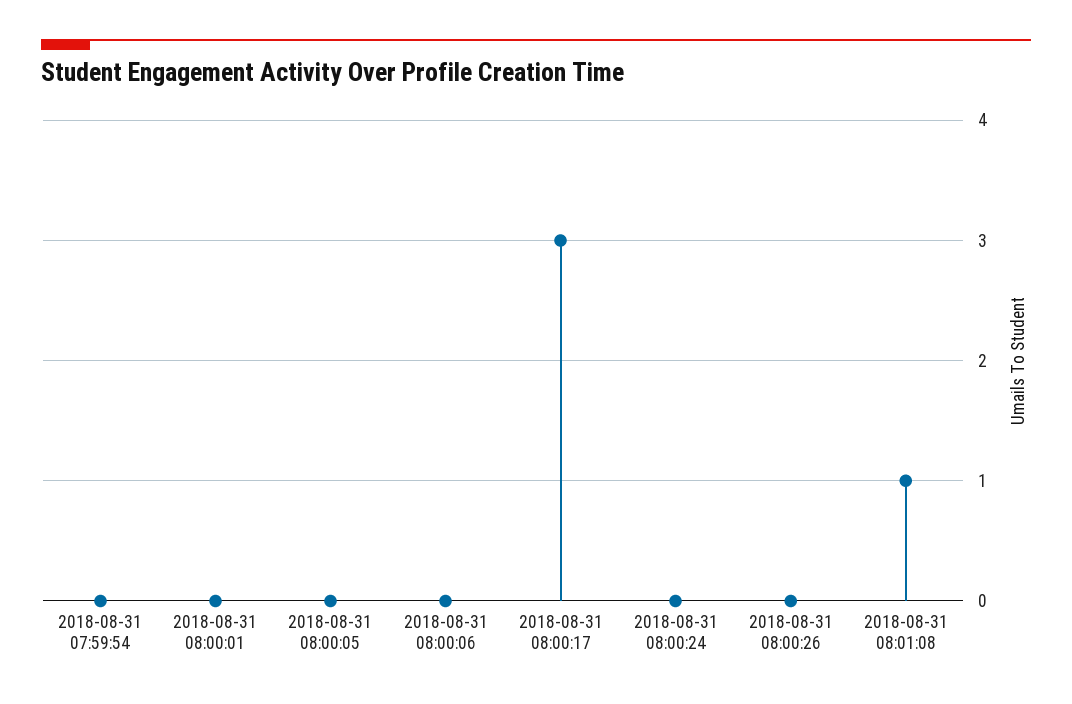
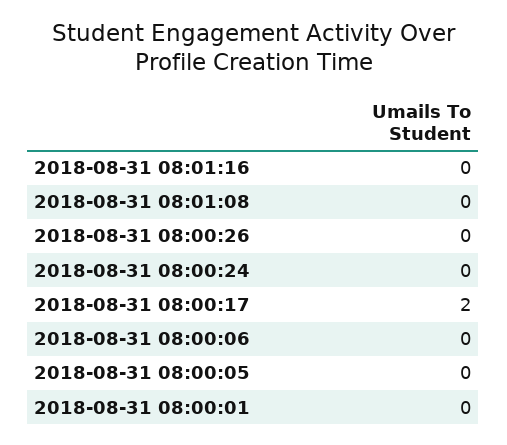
2018-08-31 07:59:54: 0 -> none
2018-08-31 08:00:17: 3 -> 2
2018-08-31 08:01:08: 1 -> 0
2018-08-31 08:01:16: none -> 0

